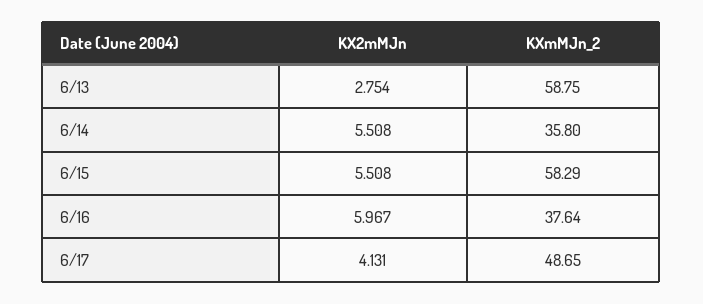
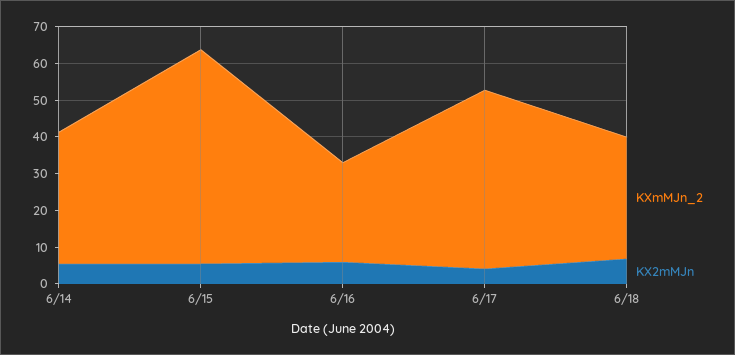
KX2mMJn, 6/13: 2.754 -> none
KXmMJn_2, 6/13: 58.75 -> none
KXmMJn_2, 6/16: 37.64 -> 27.5
KXmMJn_2, 6/18: none -> 32.5
KX2mMJn, 6/18: none -> 7.5

